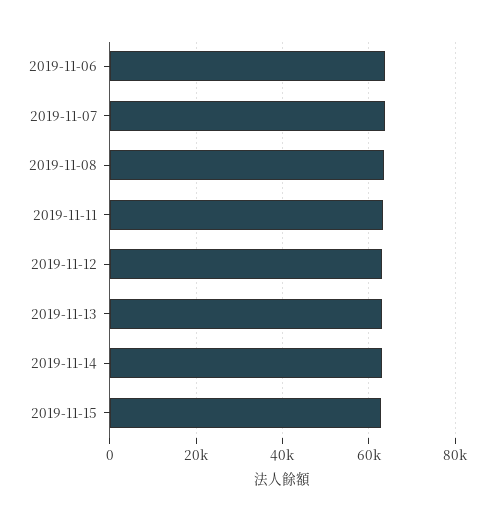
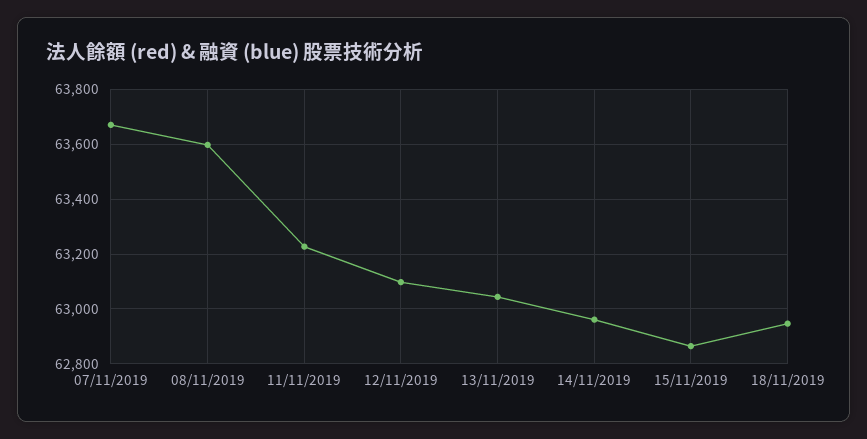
2019-11-06: 64000 -> none
18/11/2019: none -> 62950

